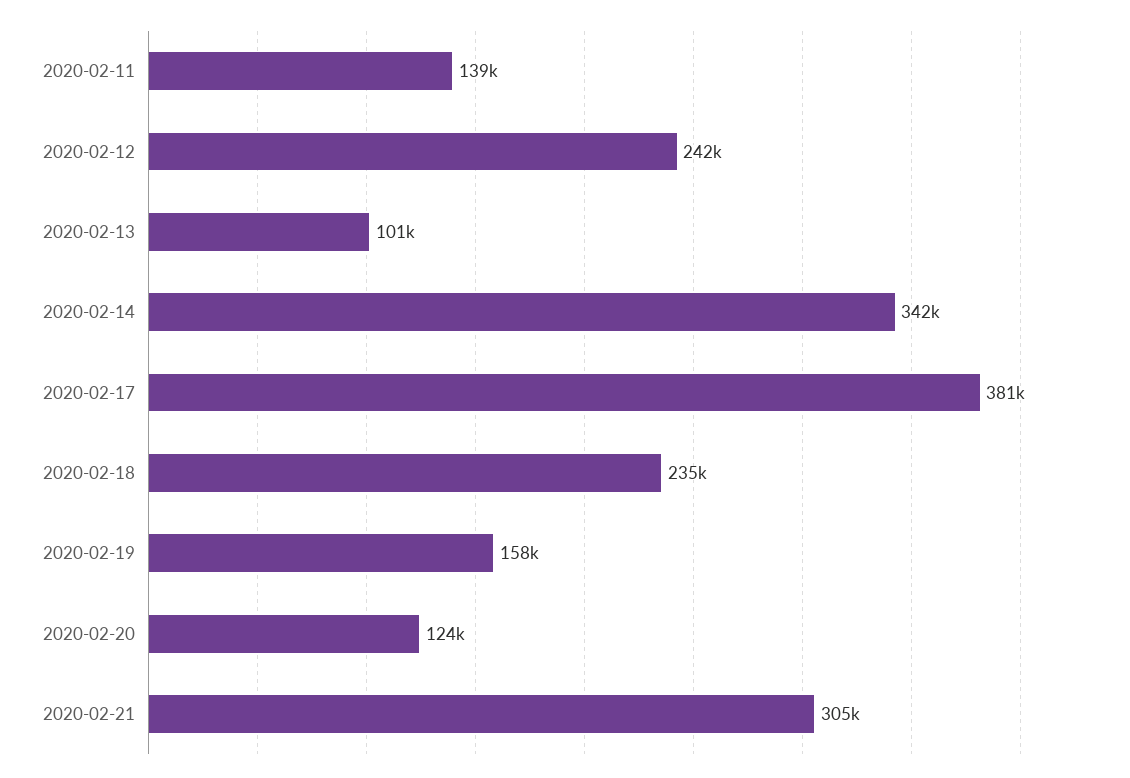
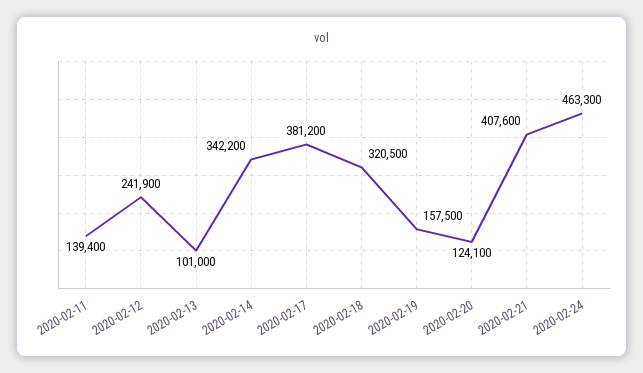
2020-02-18: 235000 -> 320500
2020-02-21: 305000 -> 407600
2020-02-24: none -> 463300

